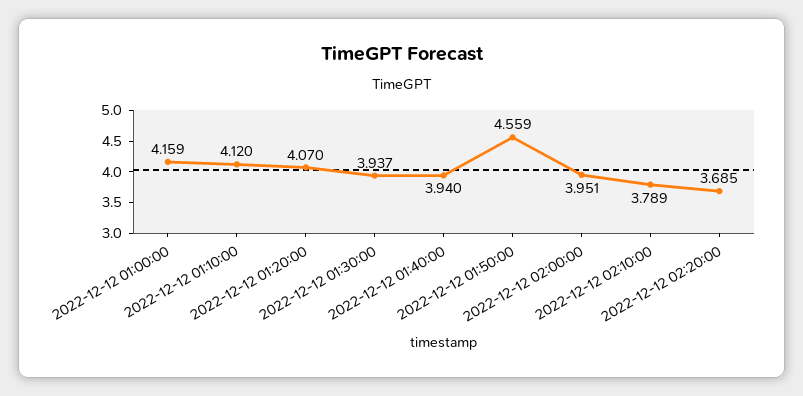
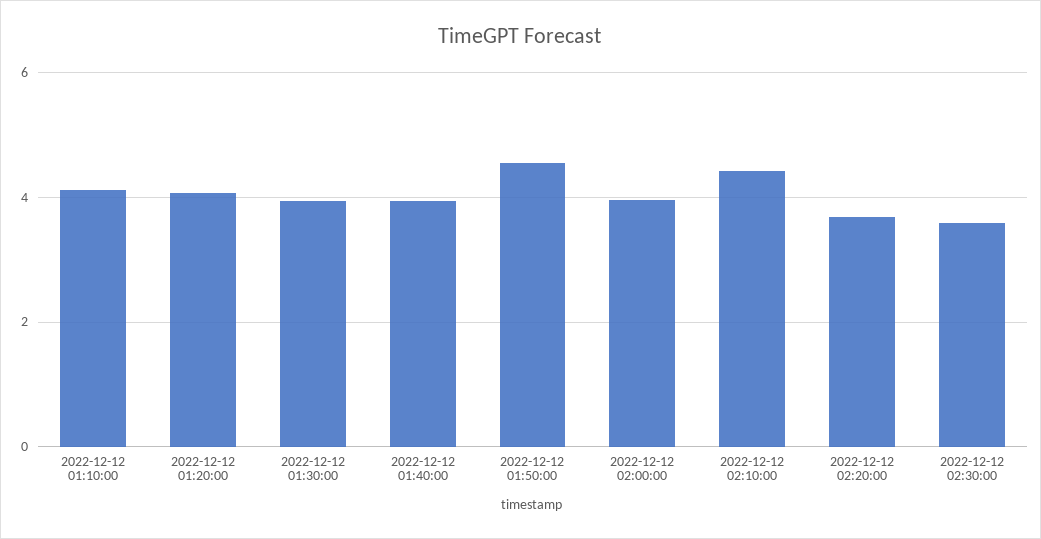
2022-12-12 01:00:00: 4.159 -> none
2022-12-12 02:10:00: 3.789 -> 4.4
2022-12-12 02:30:00: none -> 3.6

